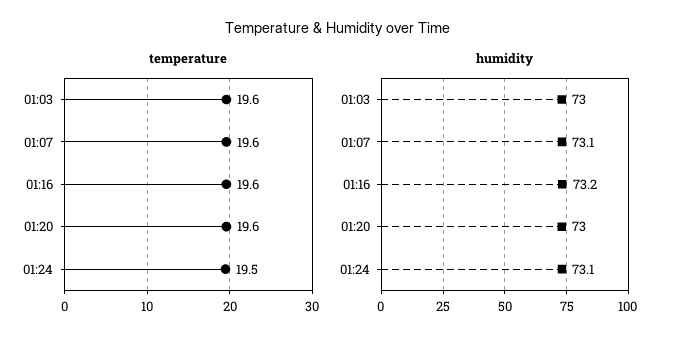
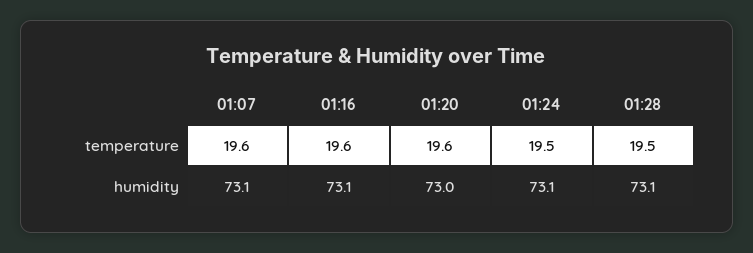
temperature, 01:03: 19.6 -> none
humidity, 01:03: 73 -> none
humidity, 01:16: 73.2 -> 73.1
temperature, 01:28: none -> 19.5
humidity, 01:28: none -> 73.1

